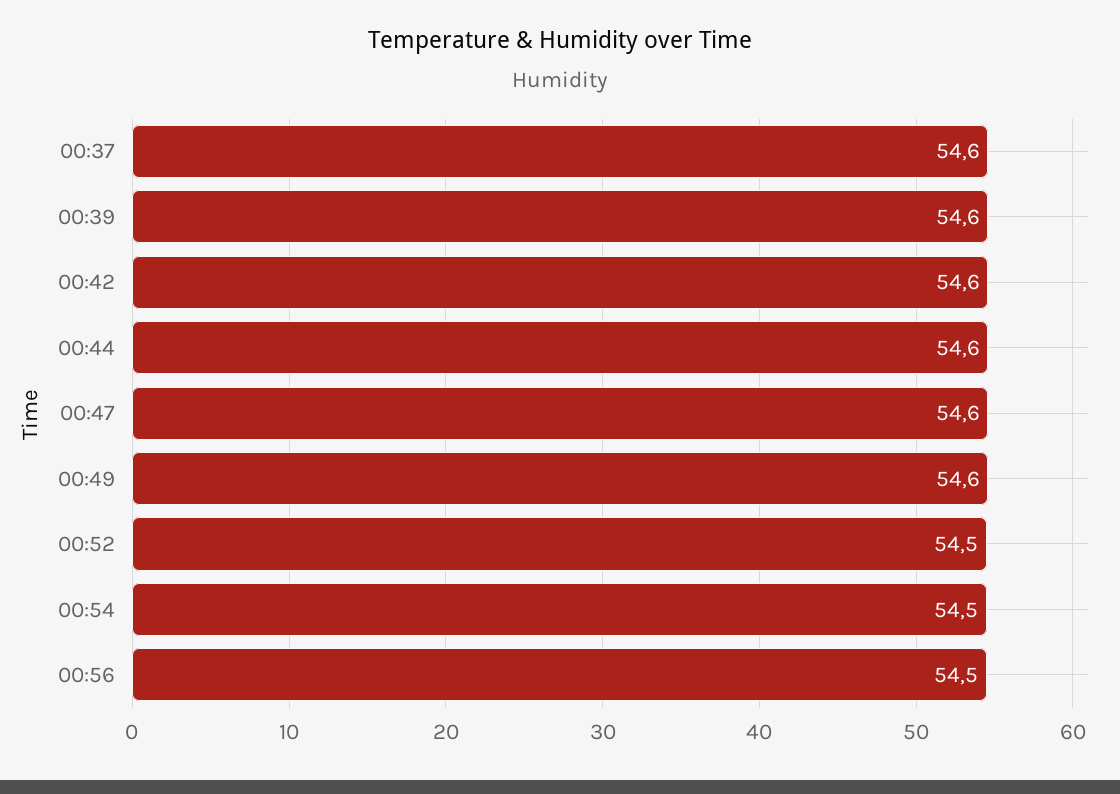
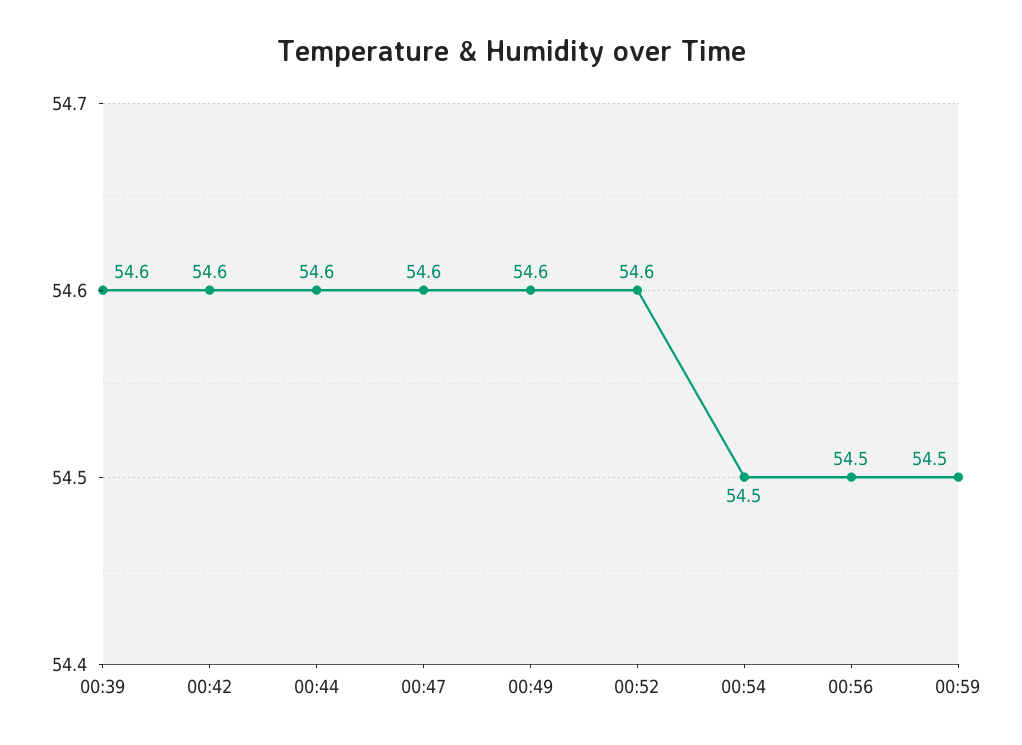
00:37: 54.6 -> none
00:52: 54.5 -> 54.6
00:59: none -> 54.5

